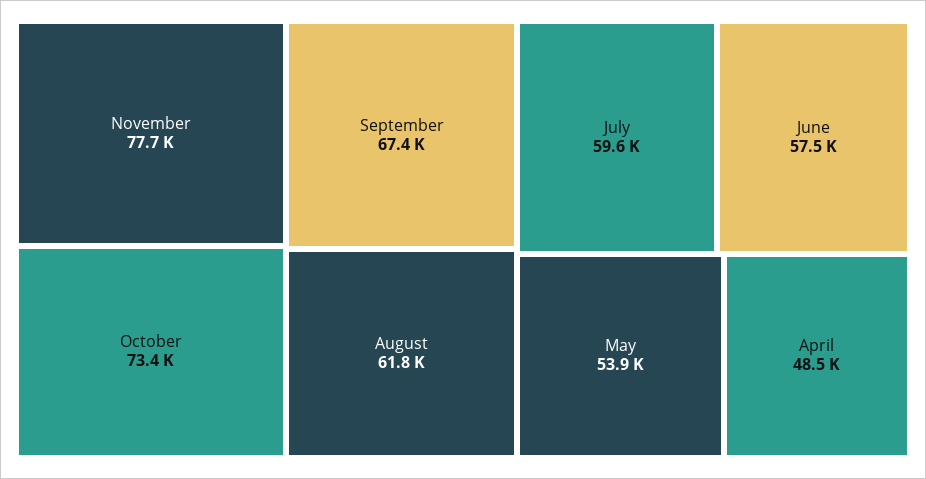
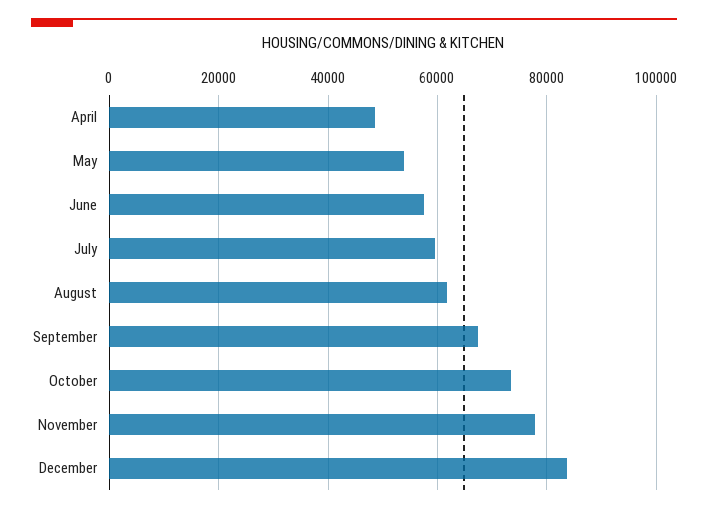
December: none -> 84000

